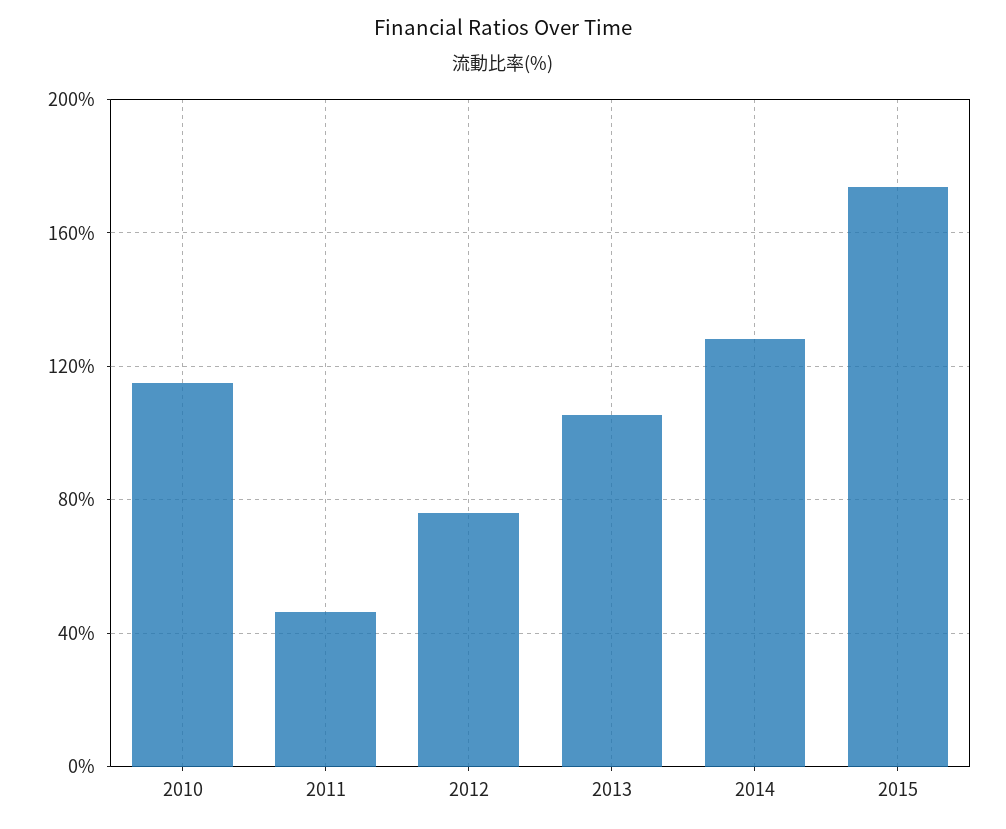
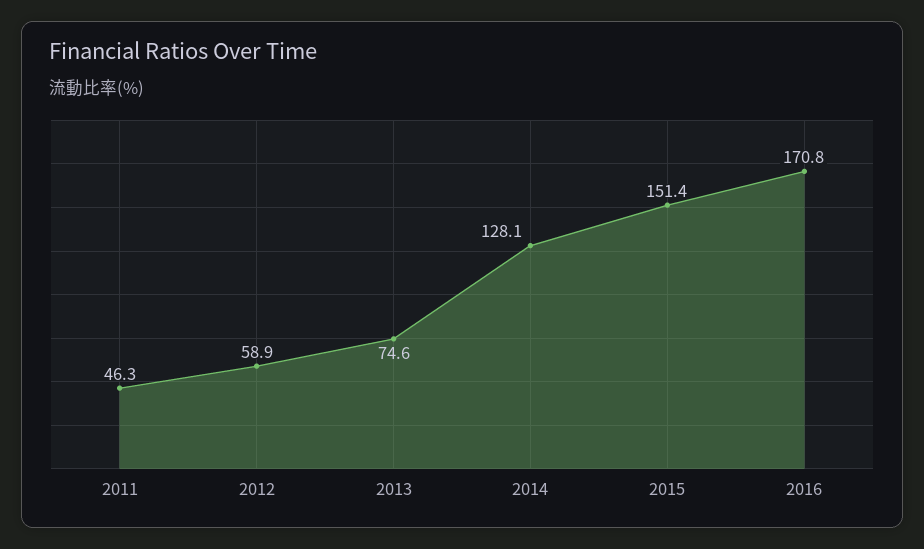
2010: 115 -> none
2012: 75 -> 58.9
2013: 105 -> 74.6
2015: 175 -> 151.4
2016: none -> 170.8

